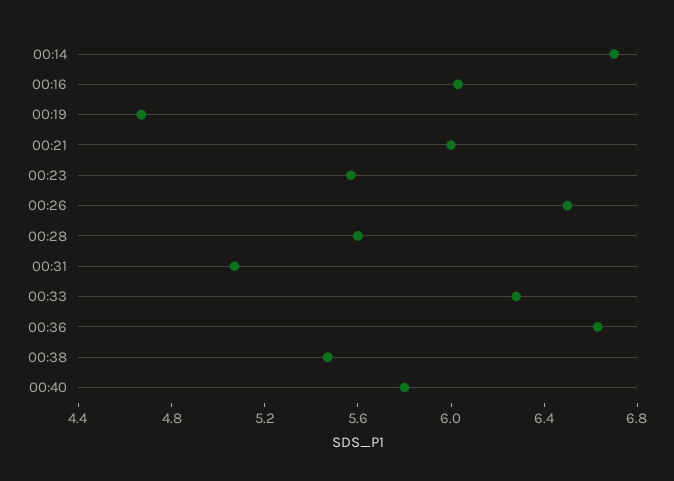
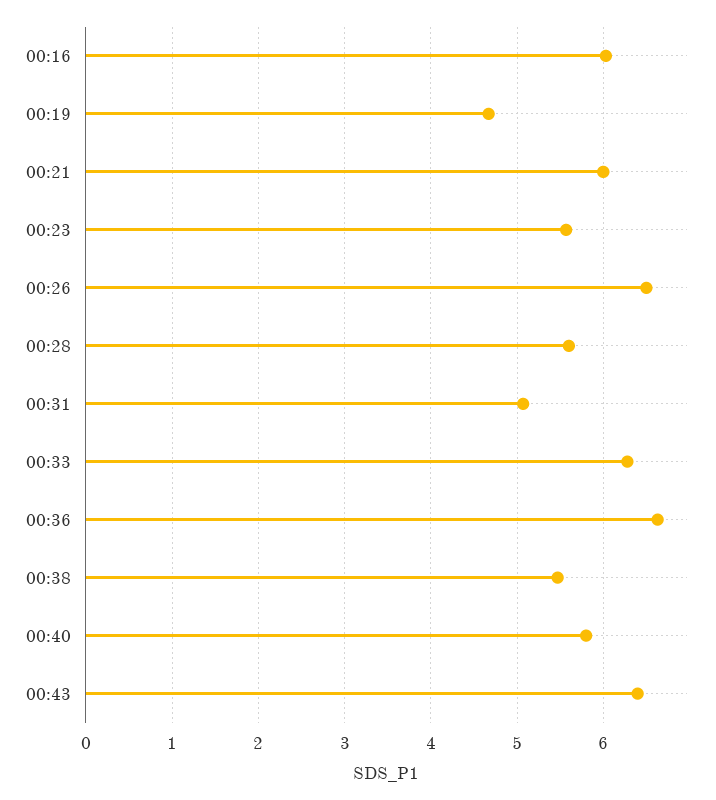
00:14: 6.7 -> none
00:43: none -> 6.4

